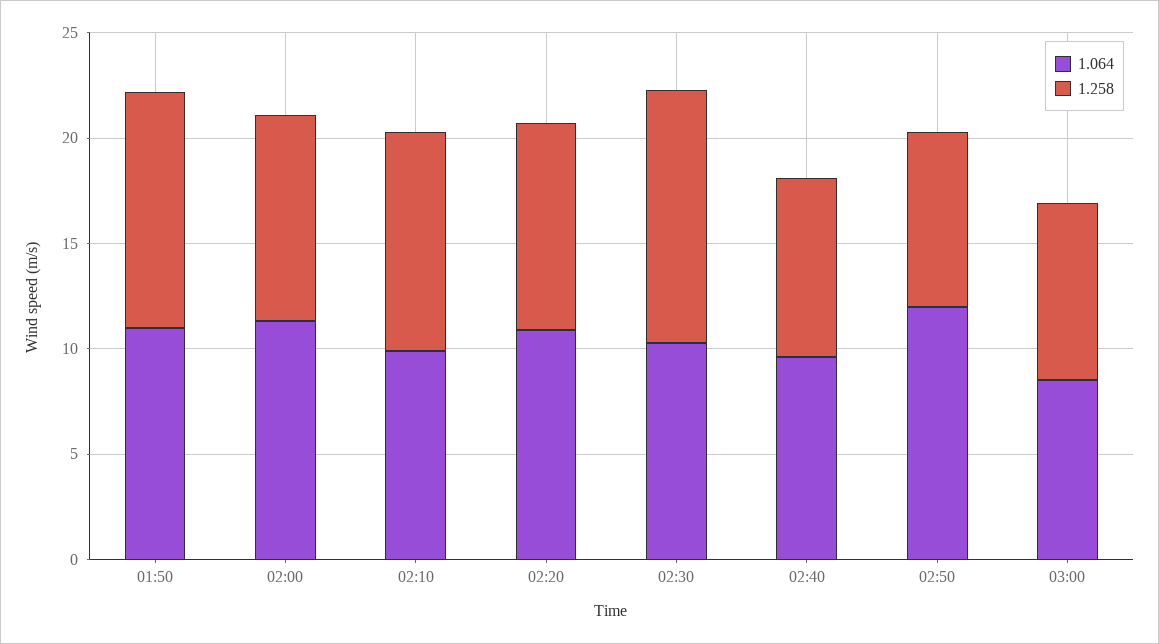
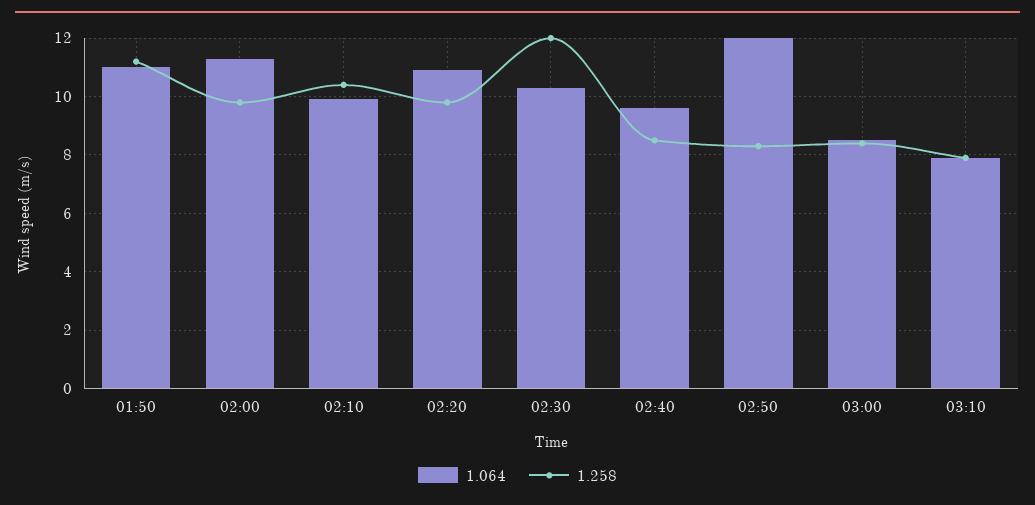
1.064, 03:10: none -> 8
1.258, 03:10: none -> 8

